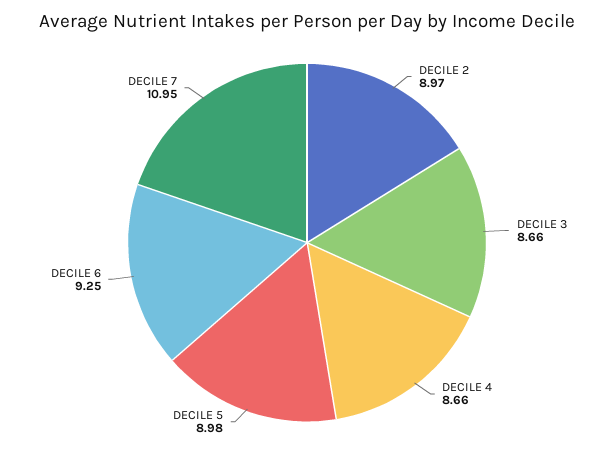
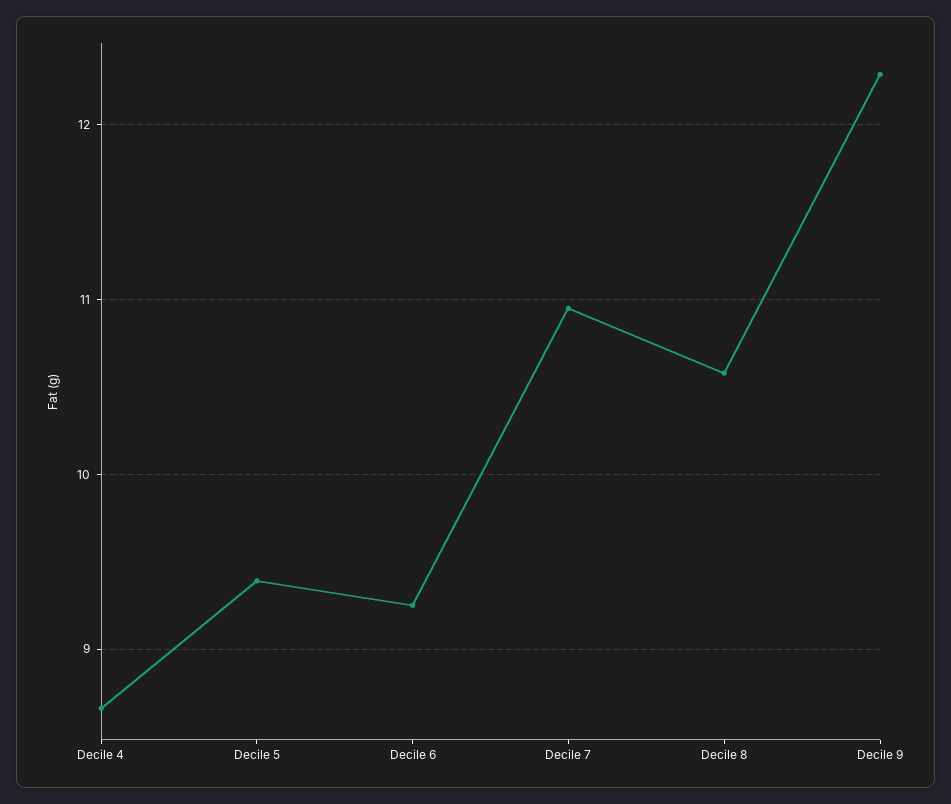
DECILE 2: 8.97 -> none
DECILE 3: 8.66 -> none
DECILE 5: 8.98 -> 9.4
Decile 8: none -> 10.6
Decile 9: none -> 12.3

